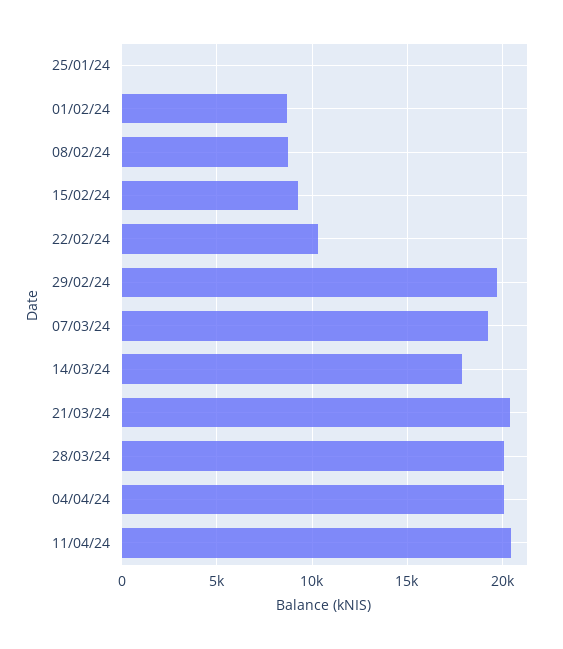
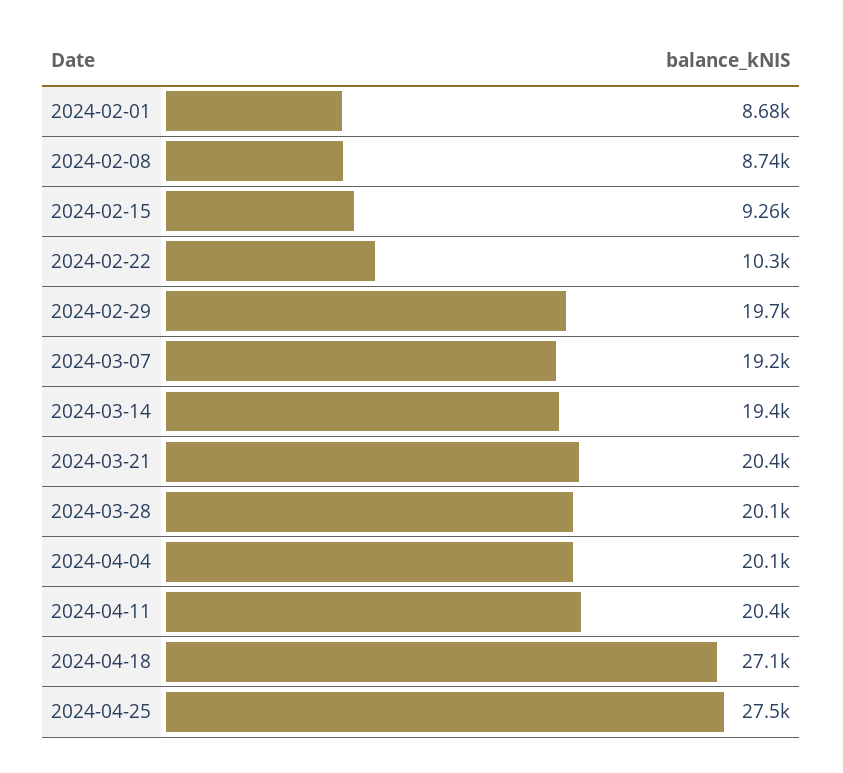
25/01/24: 0 -> none
14/03/24: 18000 -> 19400
2024-04-18: none -> 27100
2024-04-25: none -> 27500

